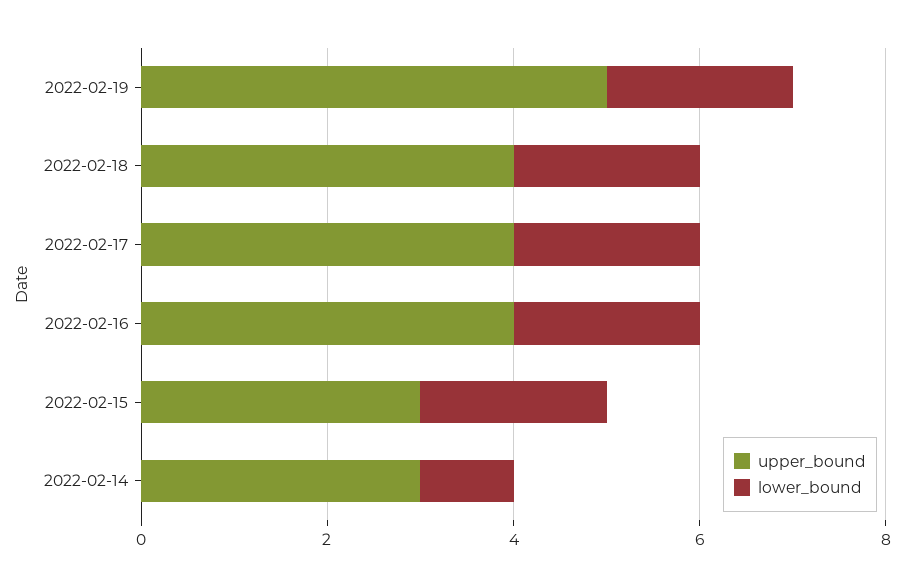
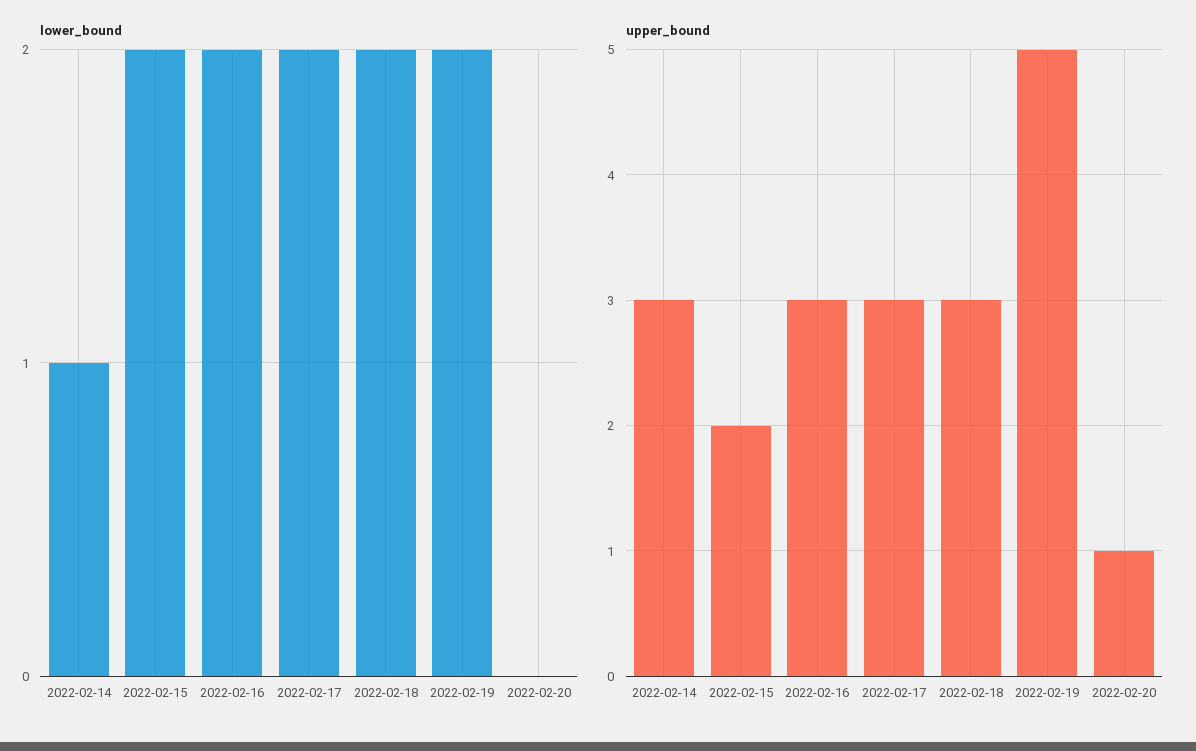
upper_bound, 2022-02-18: 4 -> 3
upper_bound, 2022-02-17: 4 -> 3
upper_bound, 2022-02-16: 4 -> 3
upper_bound, 2022-02-15: 3 -> 2
lower_bound, 2022-02-20: none -> 0
upper_bound, 2022-02-20: none -> 1

